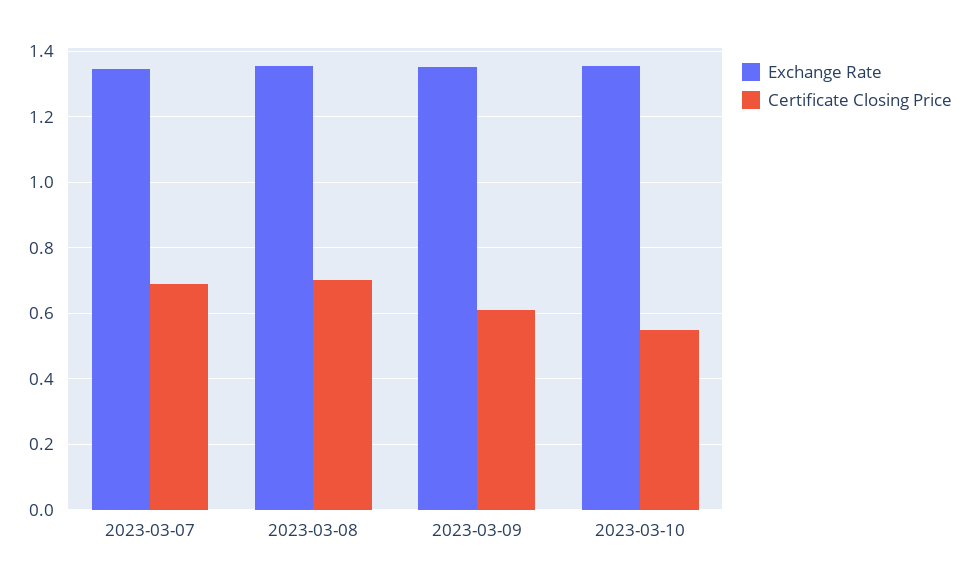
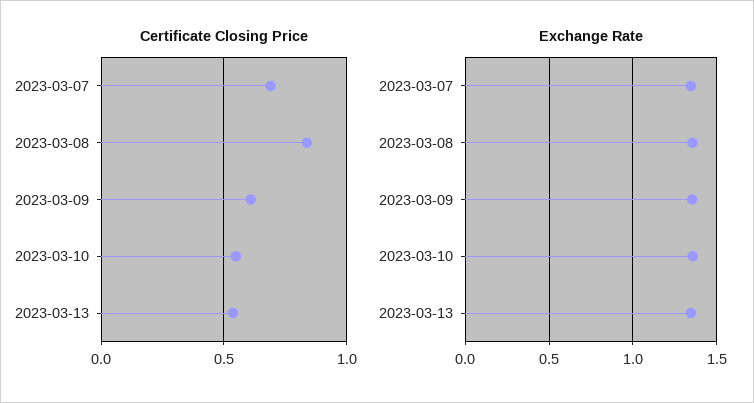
Certificate Closing Price, 2023-03-08: 0.7 -> 0.85
Certificate Closing Price, 2023-03-13: none -> 0.55
Exchange Rate, 2023-03-13: none -> 1.35

